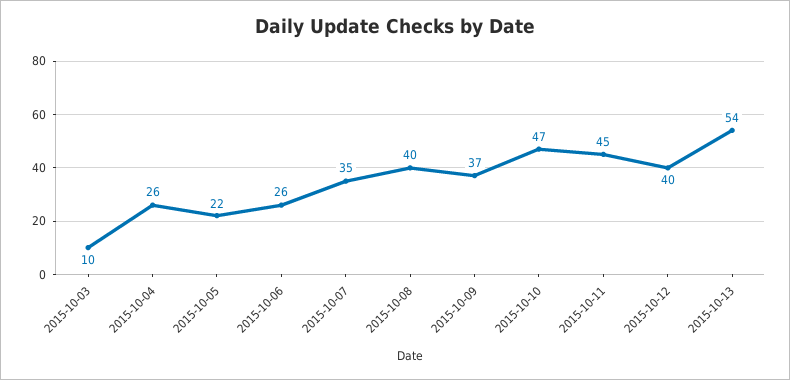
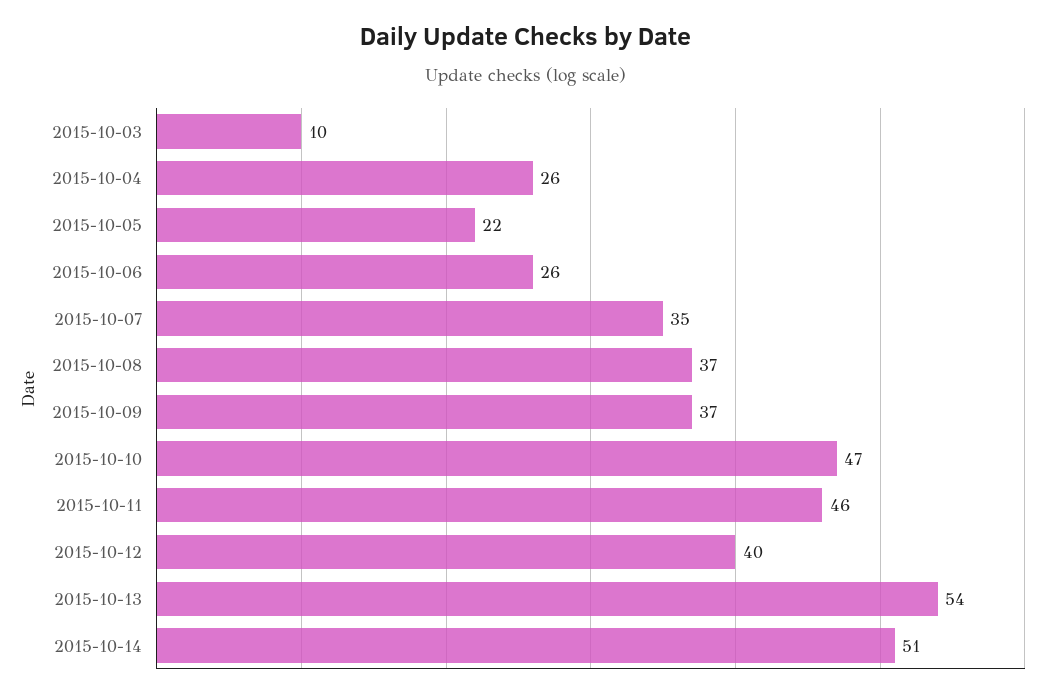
2015-10-08: 40 -> 37
2015-10-11: 45 -> 46
2015-10-14: none -> 51

